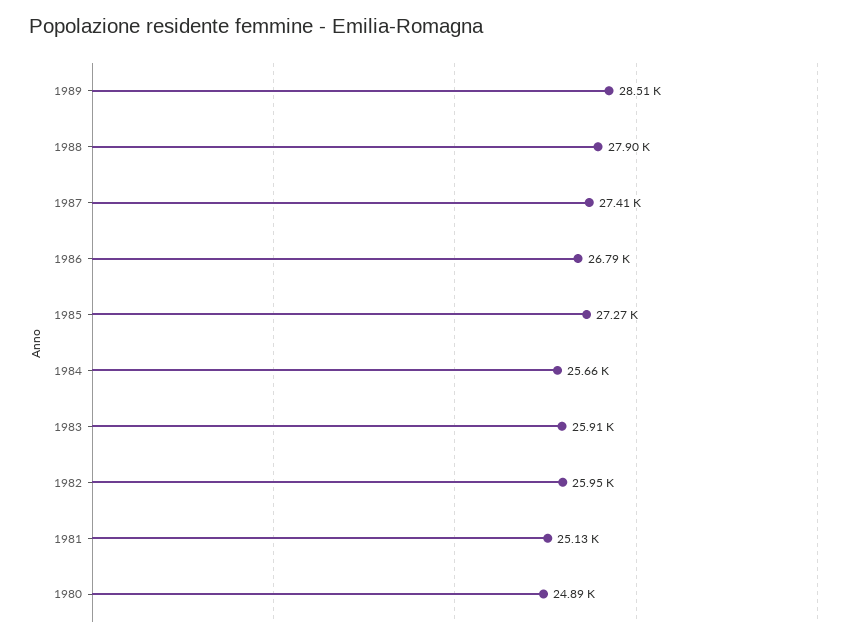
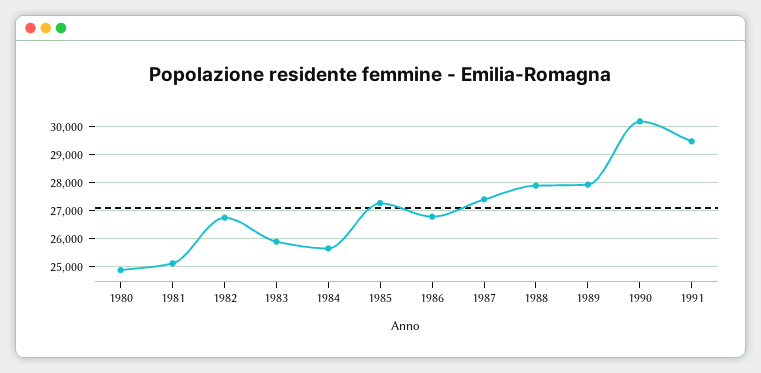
1989: 28510 -> 28000
1982: 25950 -> 26750
1990: none -> 30250
1991: none -> 29500

